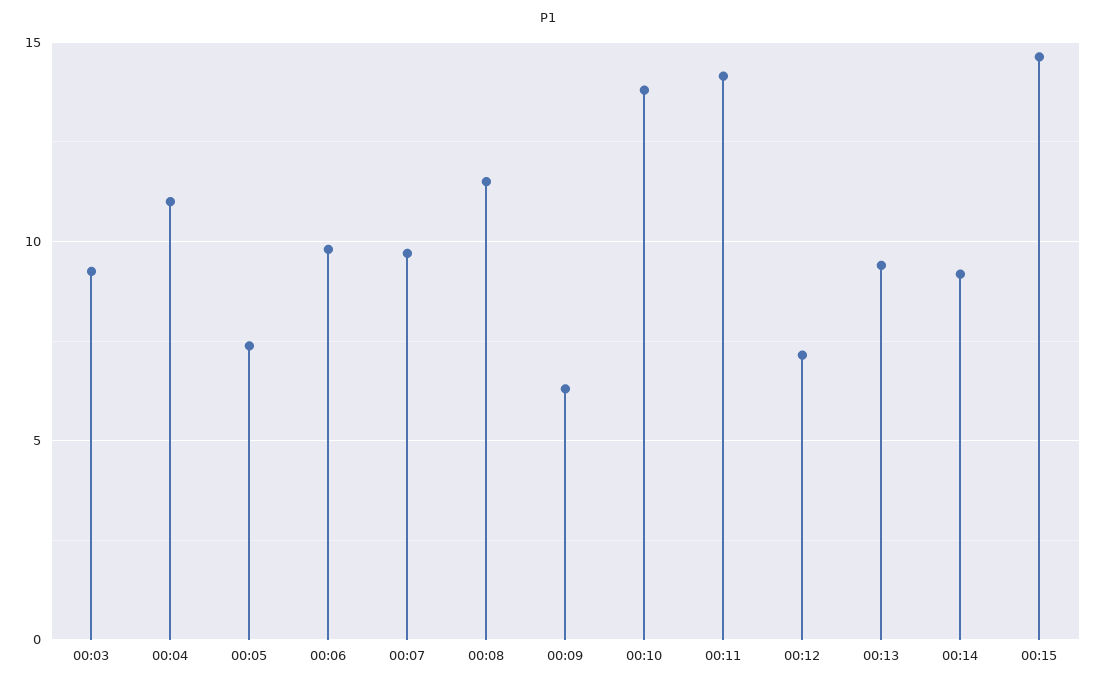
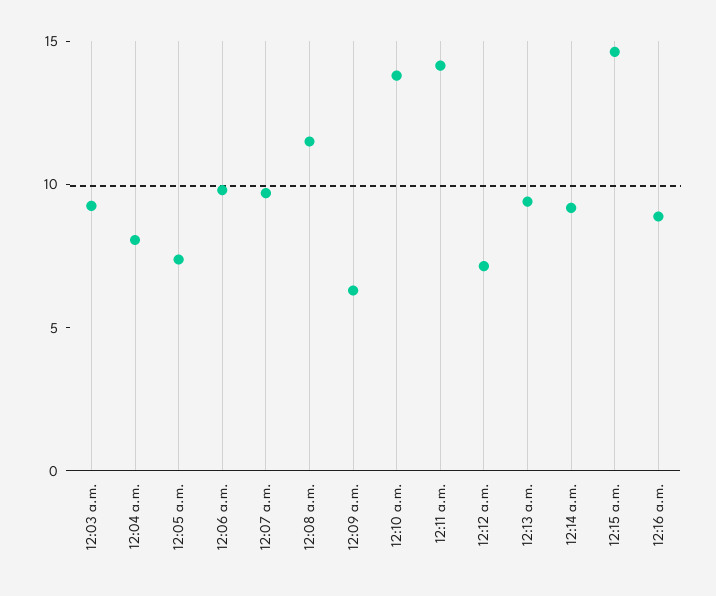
00:04: 11 -> 8
12:16 a.m.: none -> 9

